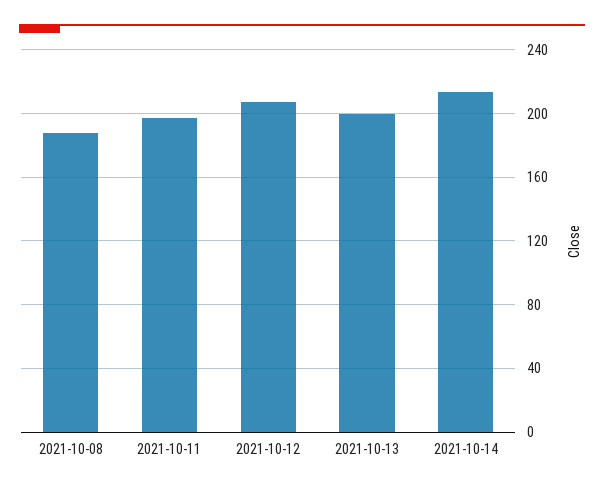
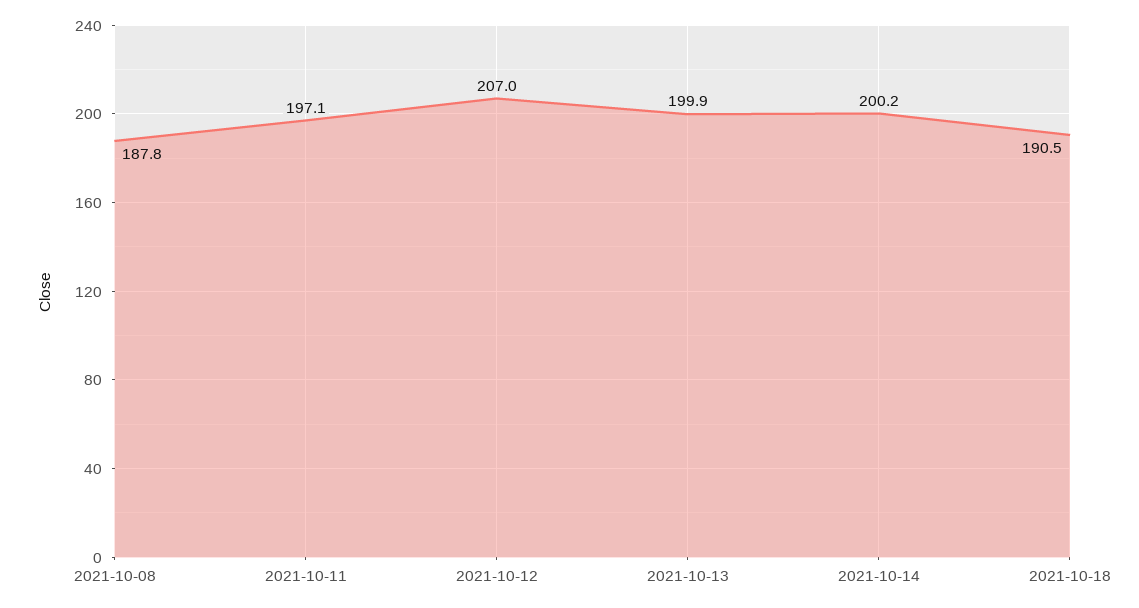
2021-10-14: 215 -> 200.2
2021-10-18: none -> 190.5

